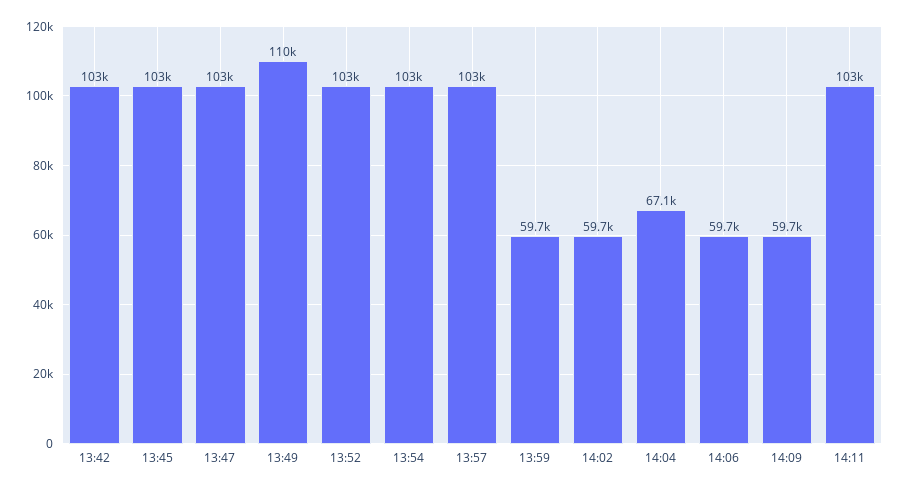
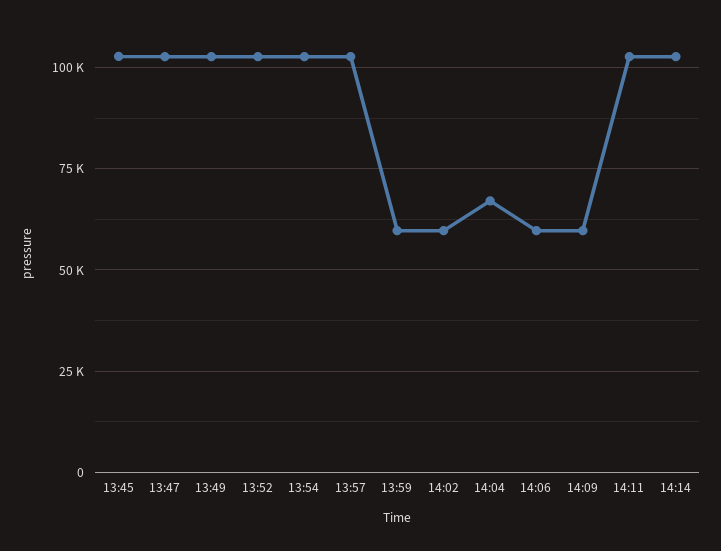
13:42: 103000 -> none
13:49: 110000 -> 102500
14:14: none -> 102500

